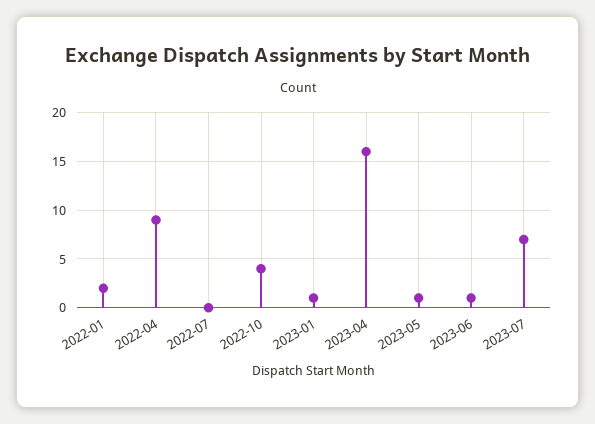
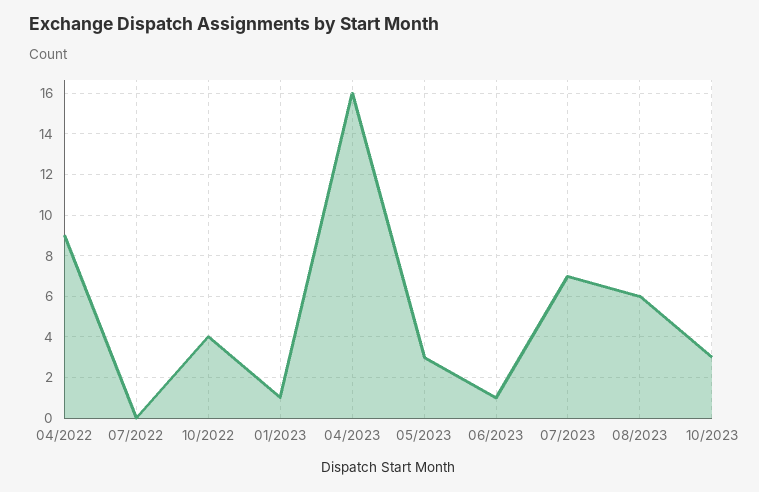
2022-01: 2 -> none
2023-05: 1 -> 3
08/2023: none -> 6
10/2023: none -> 3

